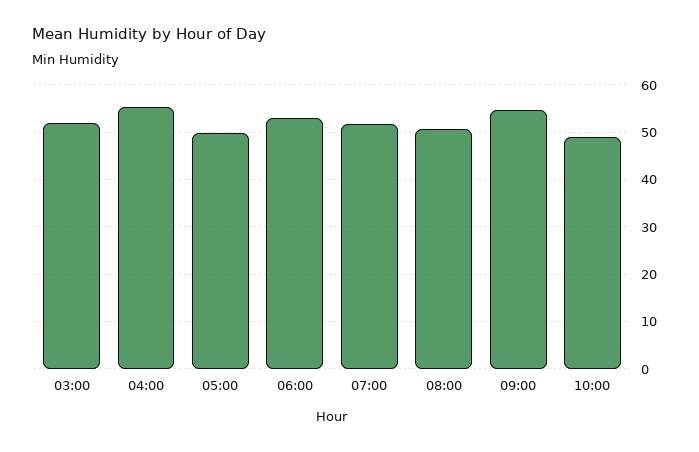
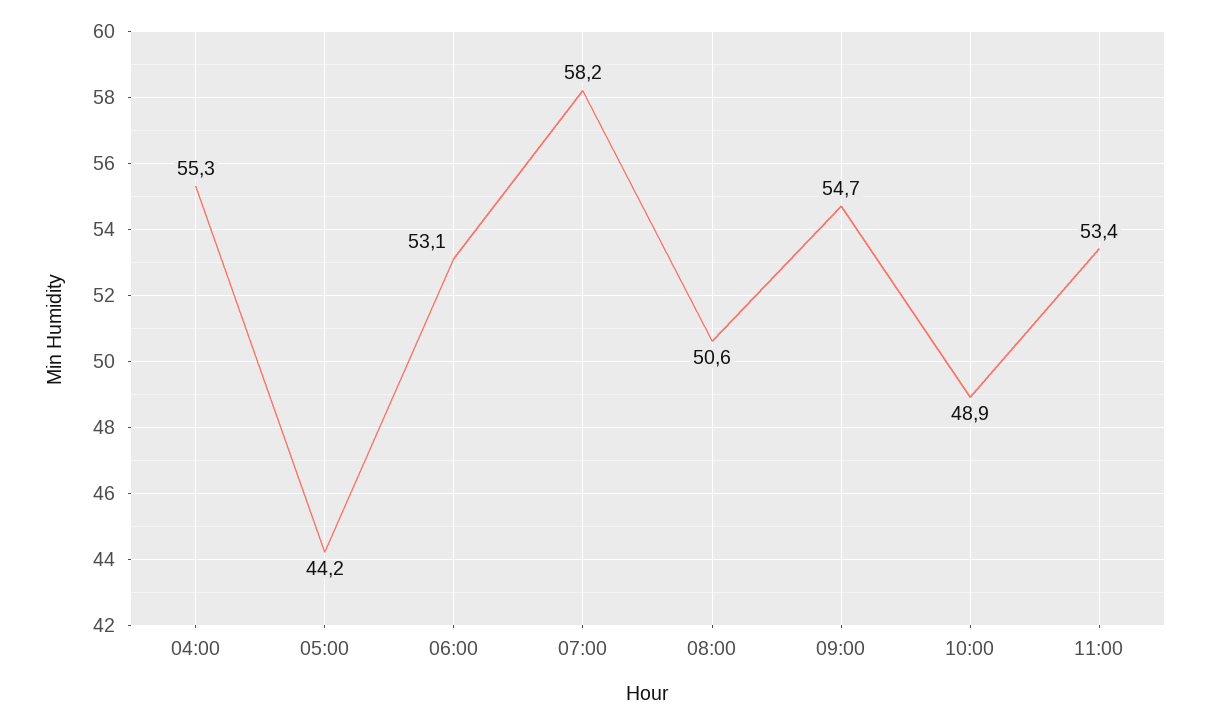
03:00: 52 -> none
05:00: 50 -> 44.2
07:00: 52 -> 58.2
11:00: none -> 53.4

